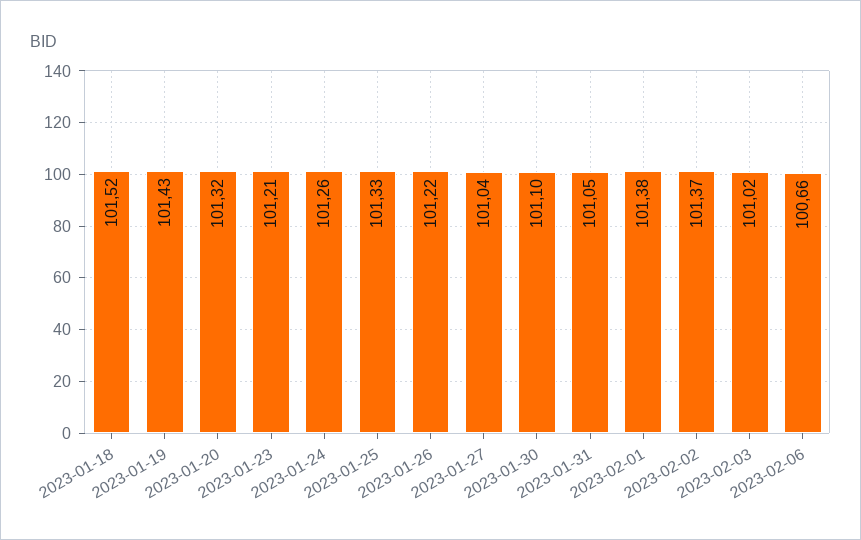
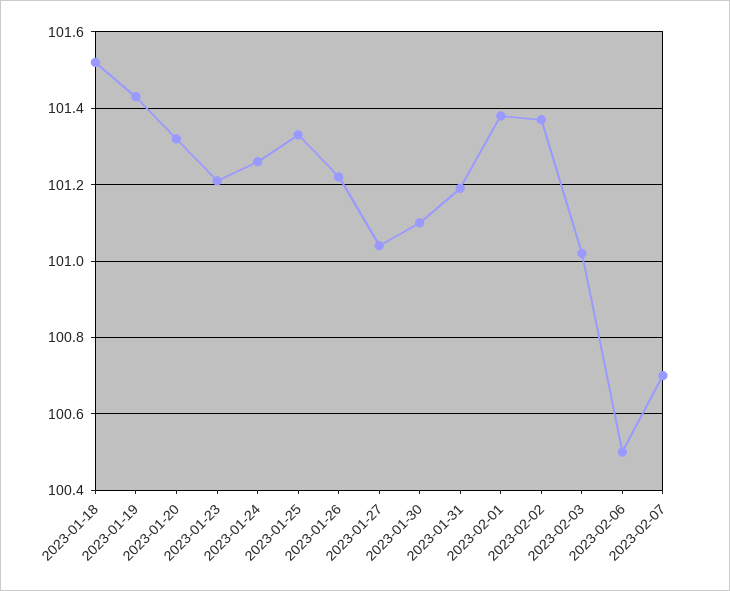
2023-01-31: 101.05 -> 101.2
2023-02-06: 100.66 -> 100.5
2023-02-07: none -> 100.7

